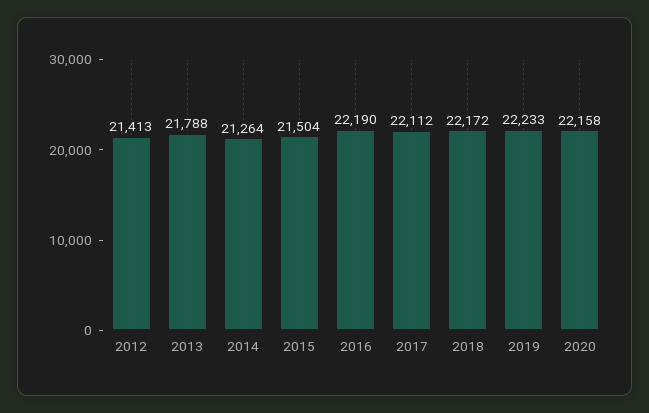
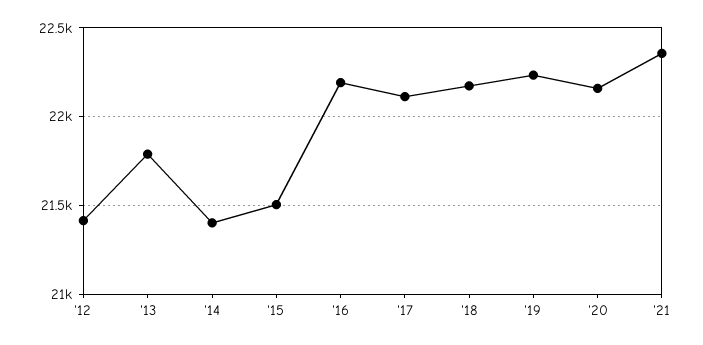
2014: 21264 -> 21400
'21: none -> 22350

